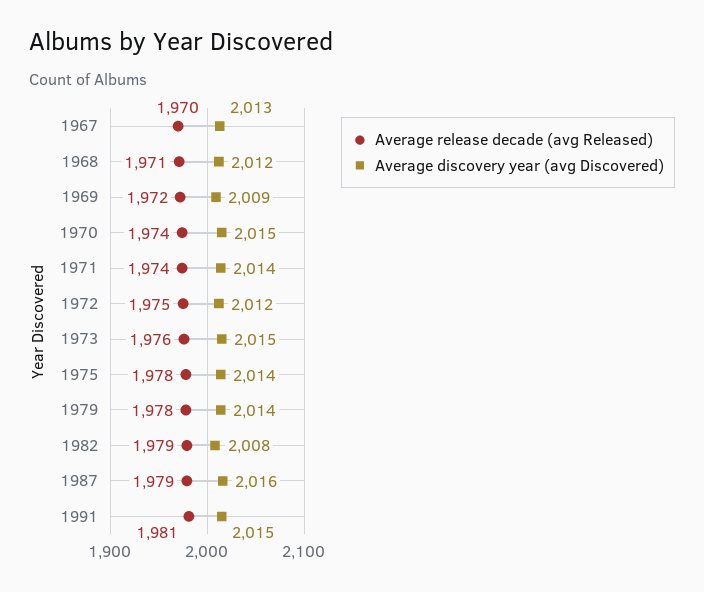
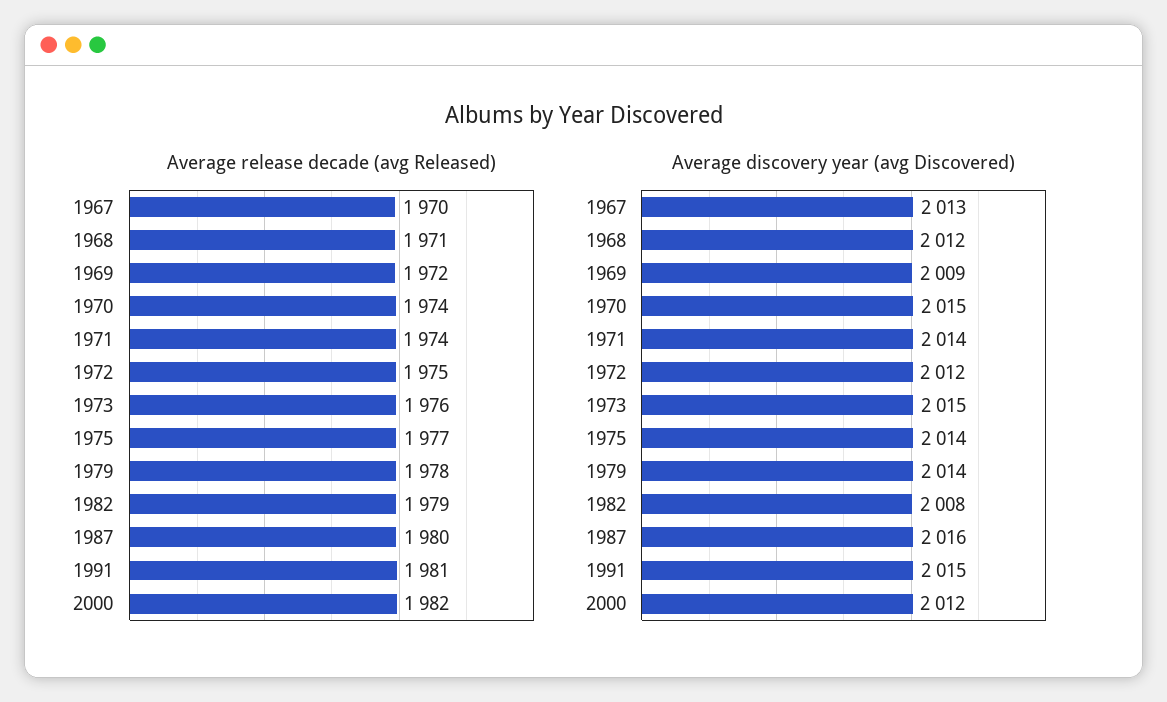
Average release decade (avg Released), 1975: 1978 -> 1977
Average release decade (avg Released), 1987: 1979 -> 1980
Average release decade (avg Released), 2000: none -> 1982
Average discovery year (avg Discovered), 2000: none -> 2012

